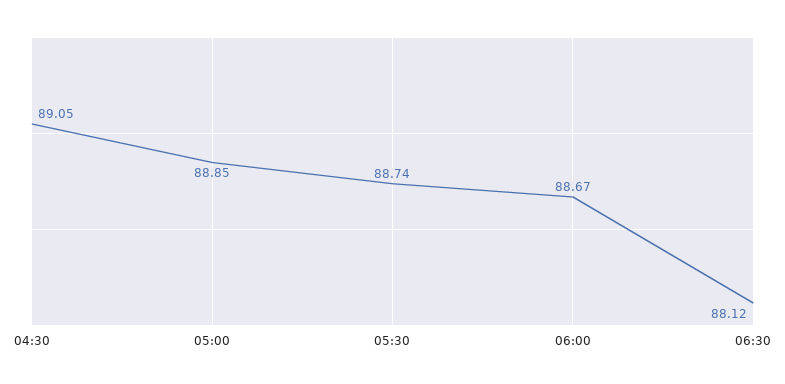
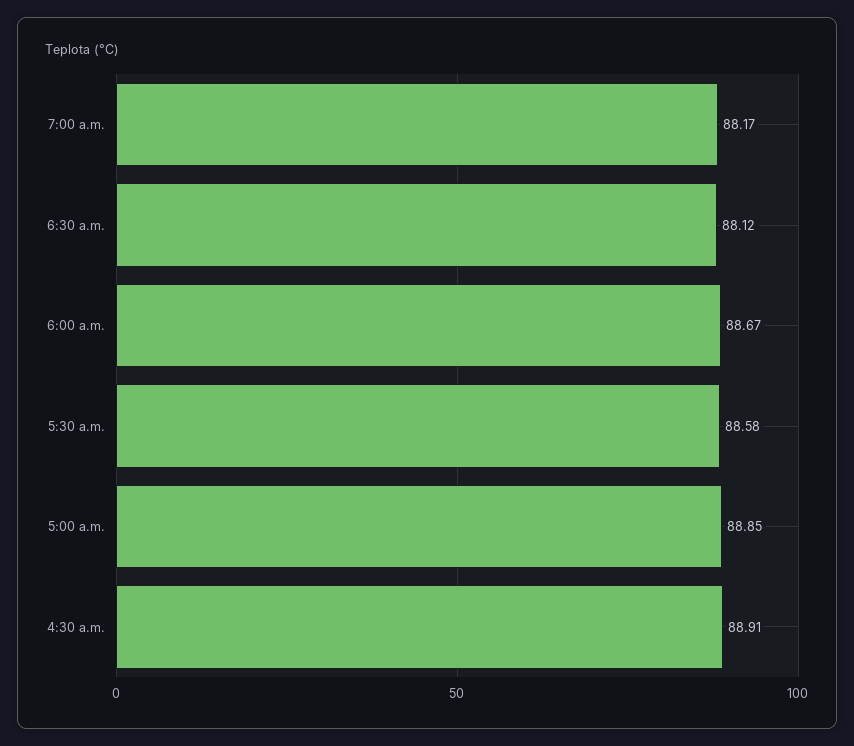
04:30: 89.05 -> 88.91
05:30: 88.74 -> 88.58
7:00 a.m.: none -> 88.17

